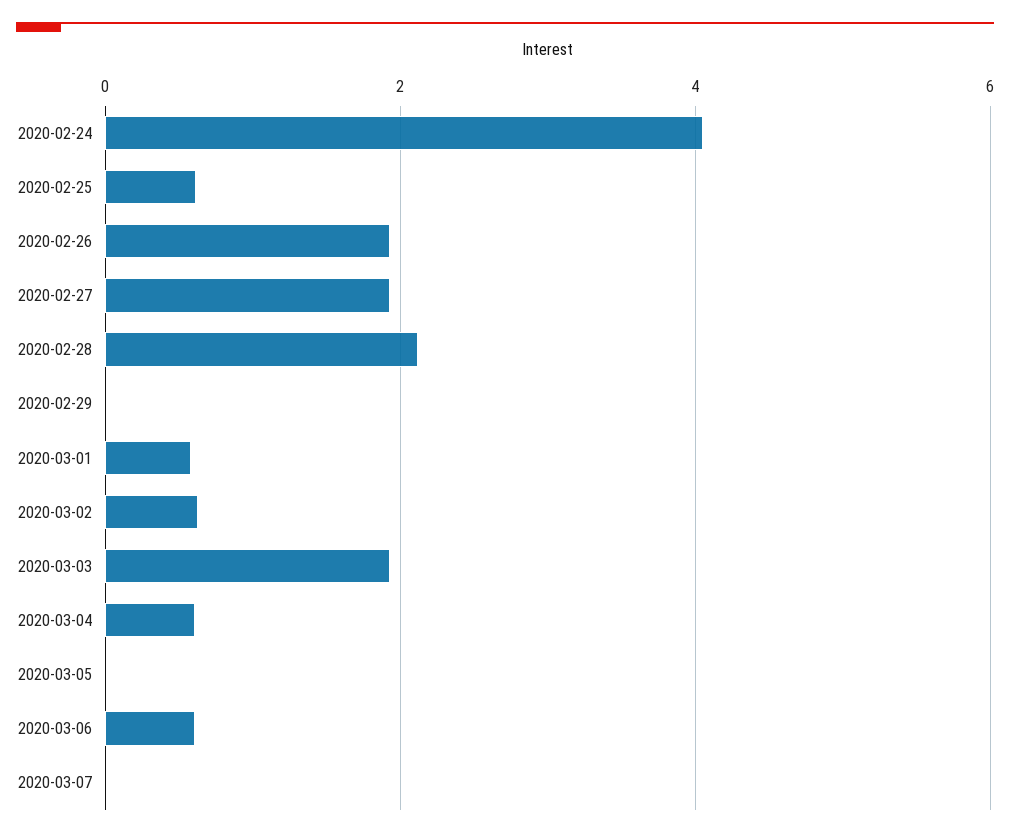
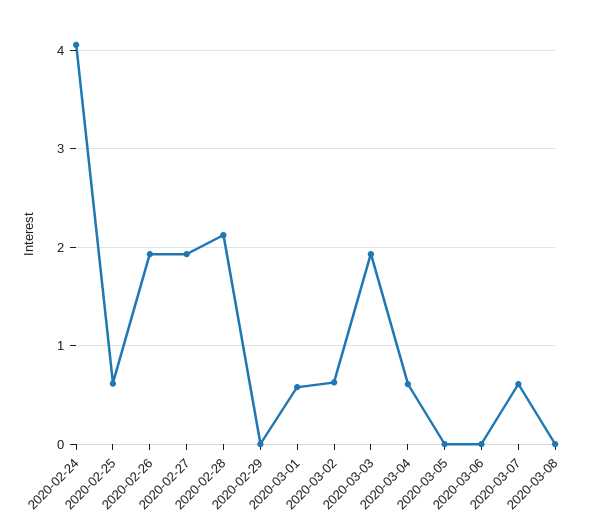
2020-03-06: 0.6 -> 0
2020-03-07: 0 -> 0.6
2020-03-08: none -> 0

